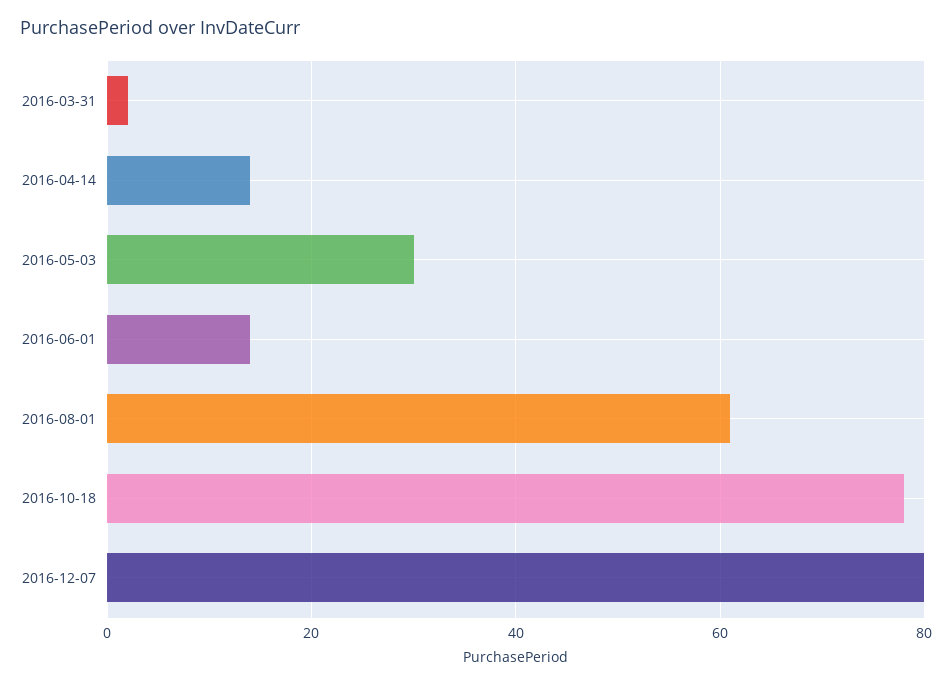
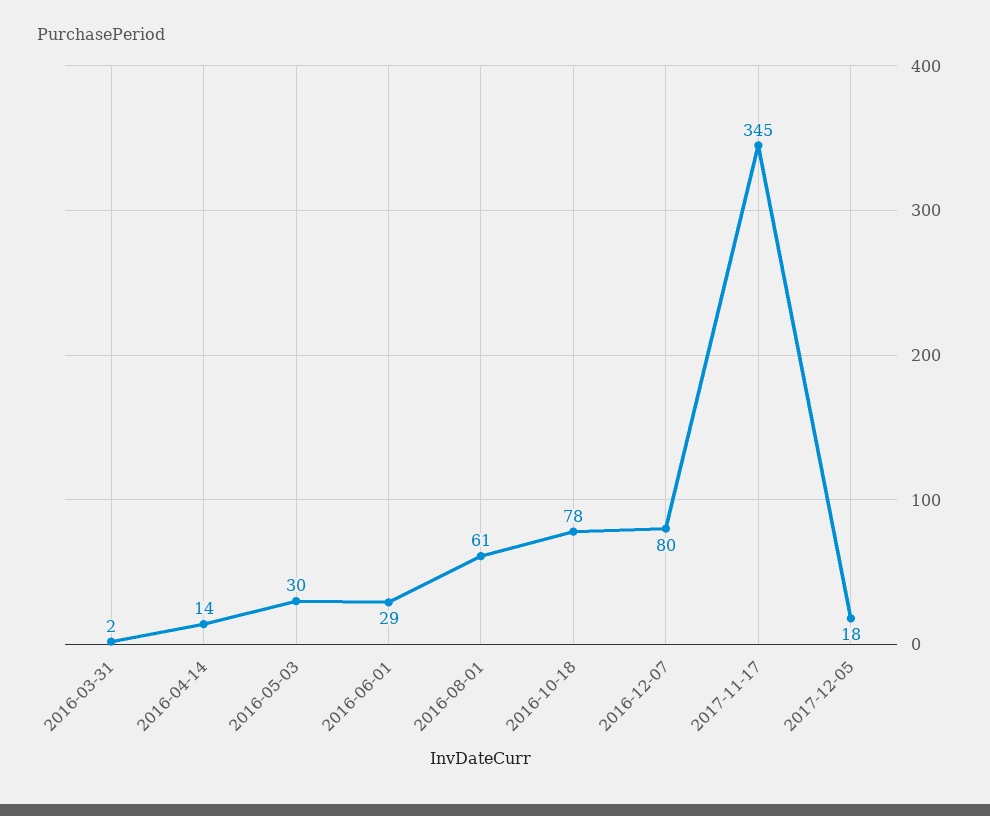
2016-06-01: 15 -> 29
2017-11-17: none -> 345
2017-12-05: none -> 18

